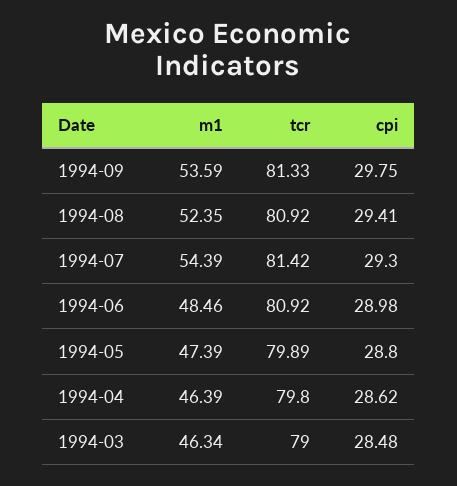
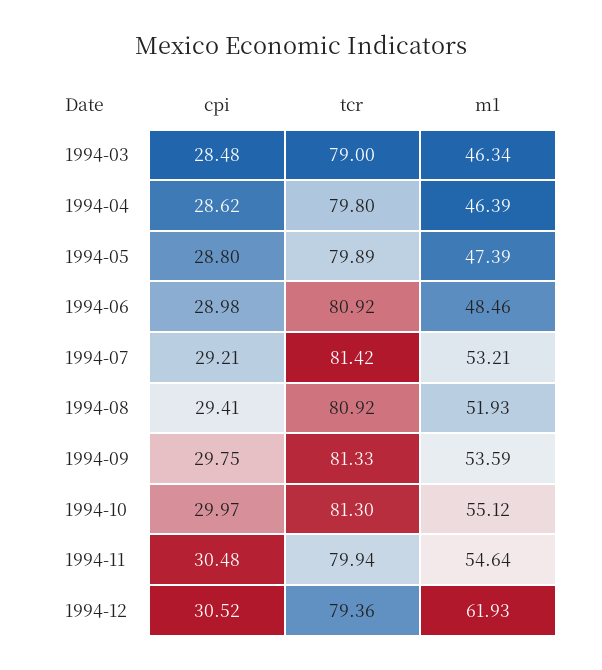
m1, 1994-08: 52.35 -> 51.93
m1, 1994-07: 54.39 -> 53.21
cpi, 1994-07: 29.3 -> 29.21
cpi, 1994-10: none -> 29.97
tcr, 1994-10: none -> 81.3
m1, 1994-10: none -> 55.12
cpi, 1994-11: none -> 30.48
tcr, 1994-11: none -> 79.94
m1, 1994-11: none -> 54.64
cpi, 1994-12: none -> 30.52
tcr, 1994-12: none -> 79.36
m1, 1994-12: none -> 61.93

